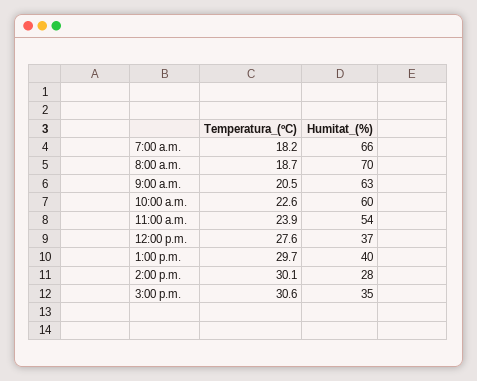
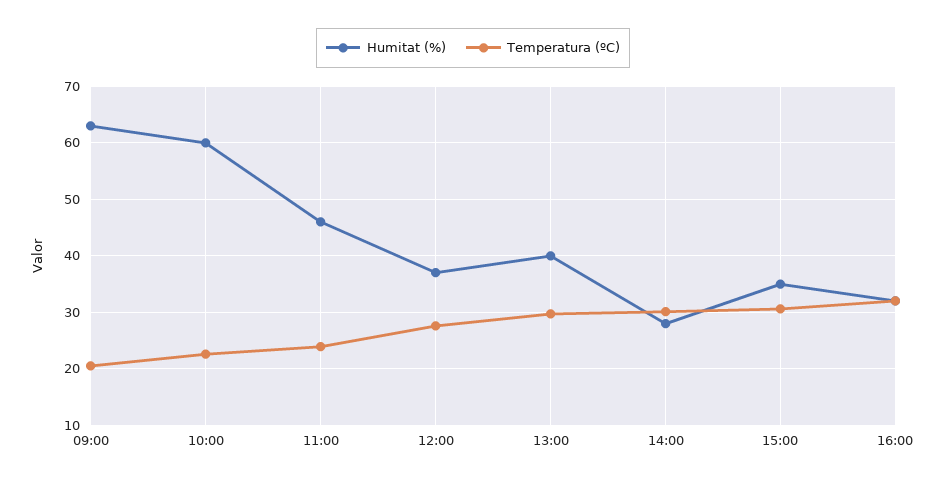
Temperatura_(ºC), 7:00 a.m.: 18.2 -> none
Humitat_(%), 7:00 a.m.: 66 -> none
Temperatura_(ºC), 8:00 a.m.: 18.7 -> none
Humitat_(%), 8:00 a.m.: 70 -> none
Humitat_(%), 11:00 a.m.: 54 -> 46
Humitat_(%), 16:00: none -> 32
Temperatura_(ºC), 16:00: none -> 32

